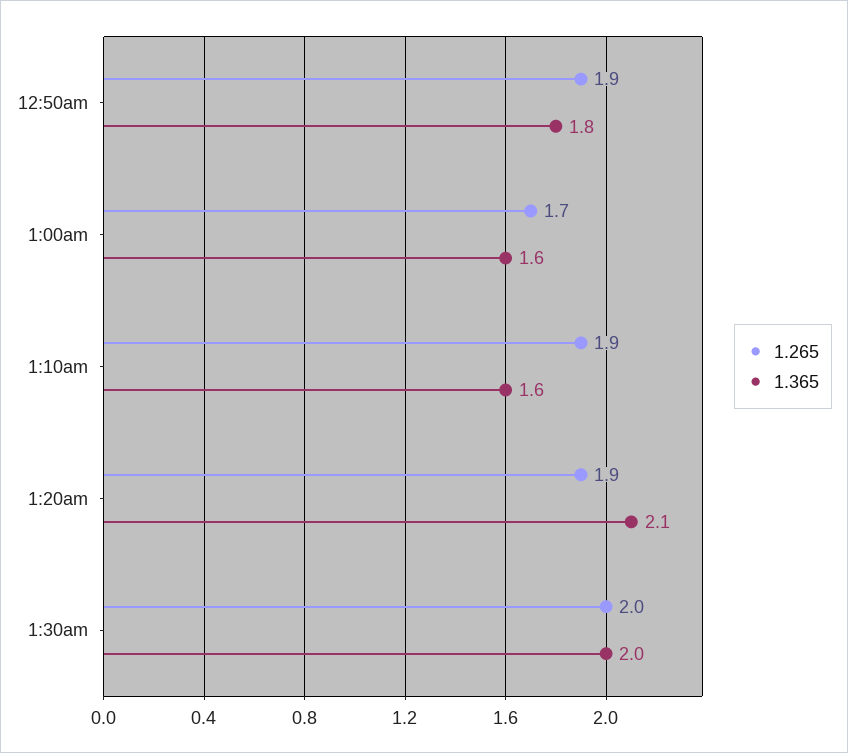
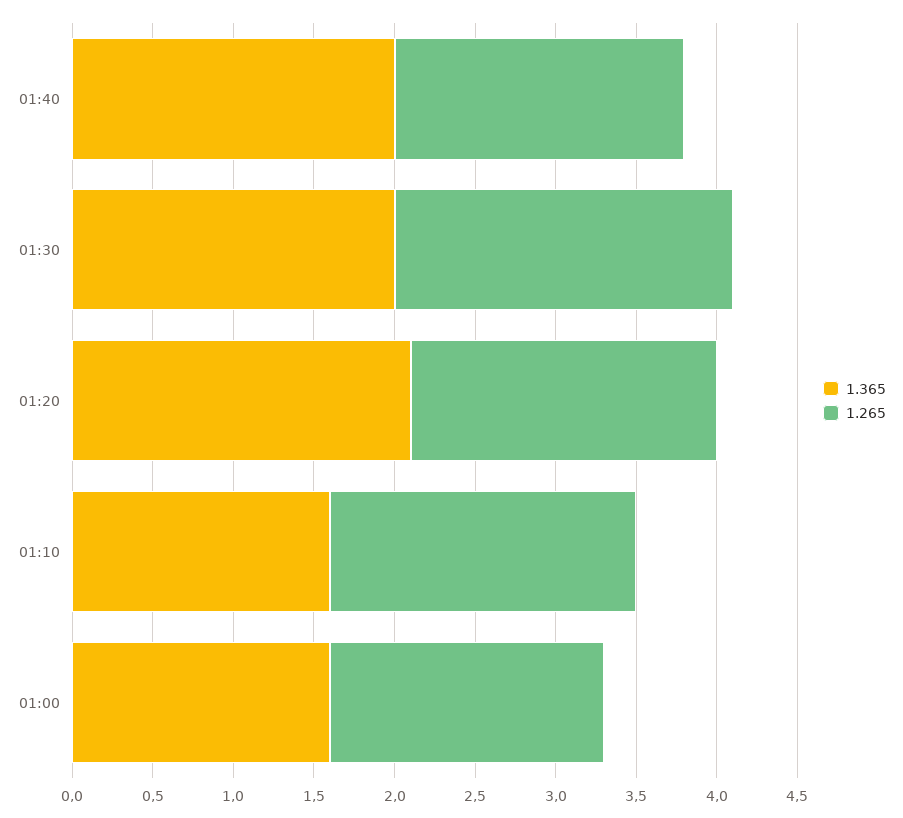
1.265, 12:50am: 1.9 -> none
1.365, 12:50am: 1.8 -> none
1.265, 1:30am: 2 -> 2.1
1.365, 01:40: none -> 2
1.265, 01:40: none -> 1.8

